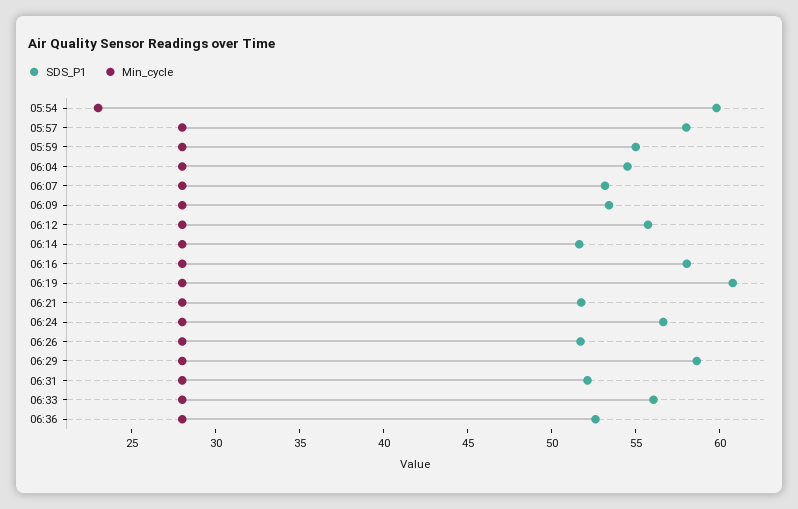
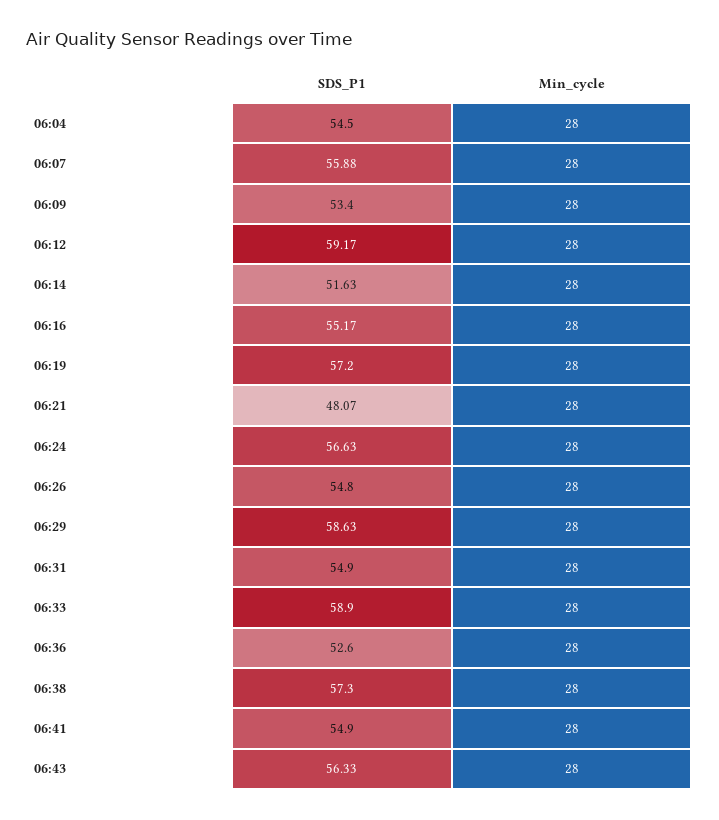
SDS_P1, 05:54: 60 -> none
Min_cycle, 05:54: 23 -> none
SDS_P1, 05:57: 58 -> none
Min_cycle, 05:57: 28 -> none
SDS_P1, 05:59: 55 -> none
Min_cycle, 05:59: 28 -> none
SDS_P1, 06:07: 53 -> 55.88
SDS_P1, 06:12: 56 -> 59.17
SDS_P1, 06:16: 58 -> 55.17
SDS_P1, 06:19: 61 -> 57.2
SDS_P1, 06:21: 52 -> 48.07
SDS_P1, 06:26: 52 -> 54.8
SDS_P1, 06:31: 52 -> 54.9
SDS_P1, 06:33: 56 -> 58.9
SDS_P1, 06:38: none -> 57.3
Min_cycle, 06:38: none -> 28
SDS_P1, 06:41: none -> 54.9
Min_cycle, 06:41: none -> 28
SDS_P1, 06:43: none -> 56.33
Min_cycle, 06:43: none -> 28

